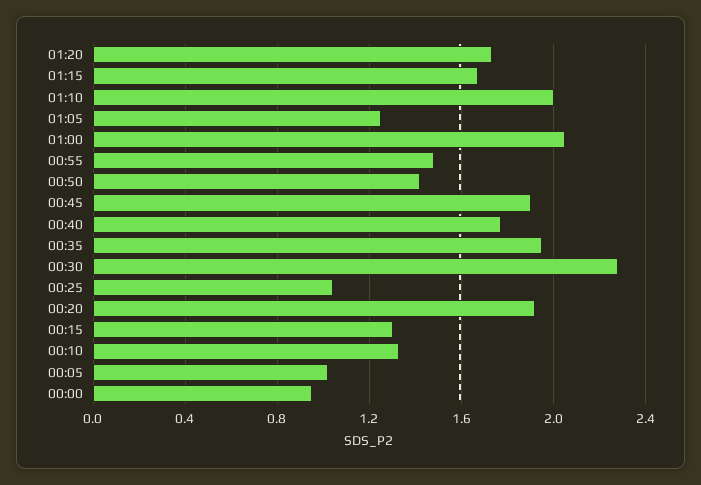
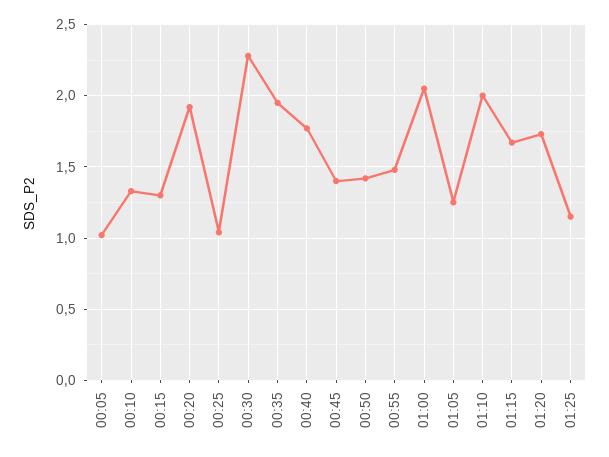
00:45: 1.9 -> 1.4
00:00: 0.95 -> none
01:25: none -> 1.15

